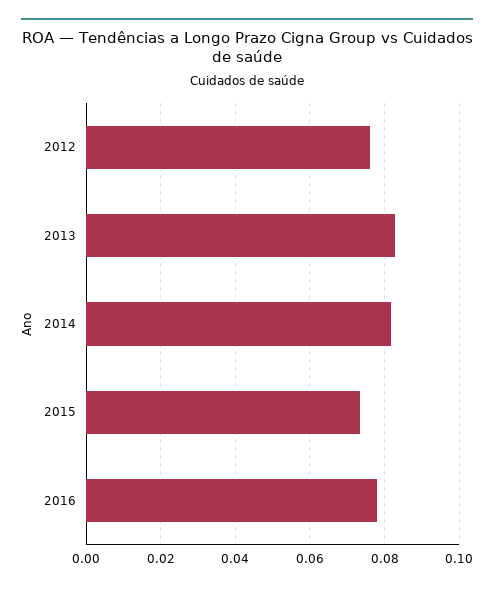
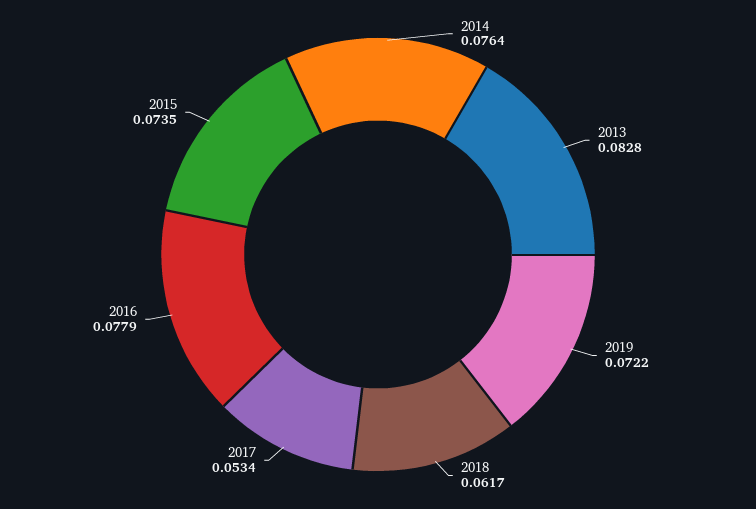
2012: 0.076 -> none
2014: 0.082 -> 0.0764
2019: none -> 0.0722
2018: none -> 0.0617
2017: none -> 0.0534

